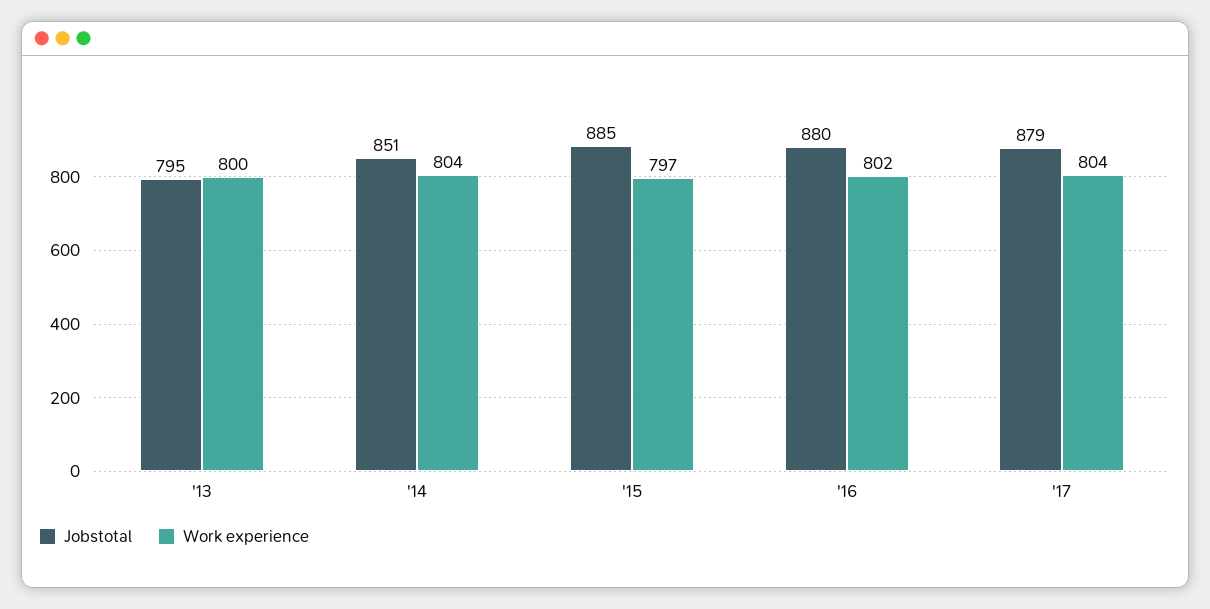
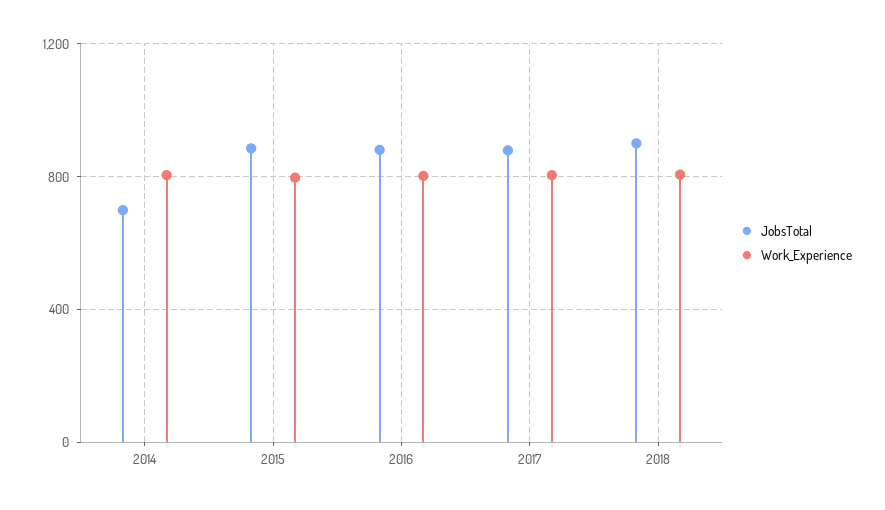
Jobstotal, '13: 795 -> none
Work experience, '13: 800 -> none
Jobstotal, '14: 851 -> 700
Jobstotal, 2018: none -> 900
Work experience, 2018: none -> 800

